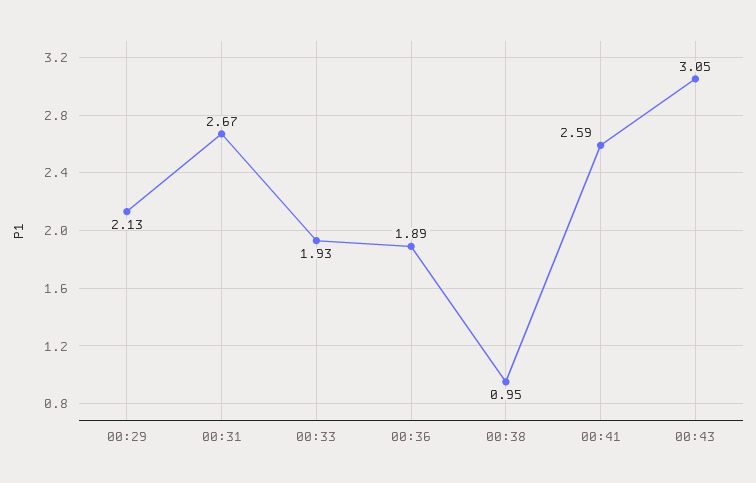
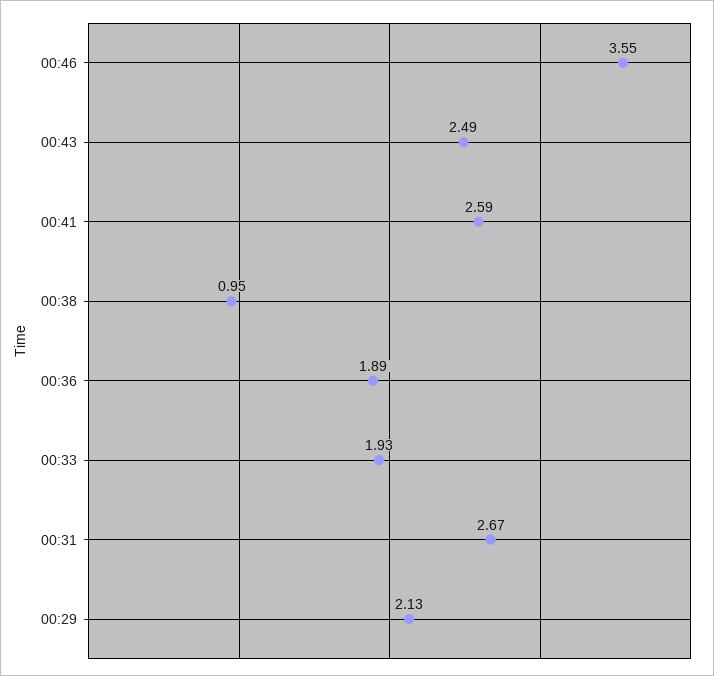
00:43: 3.05 -> 2.49
00:46: none -> 3.55

